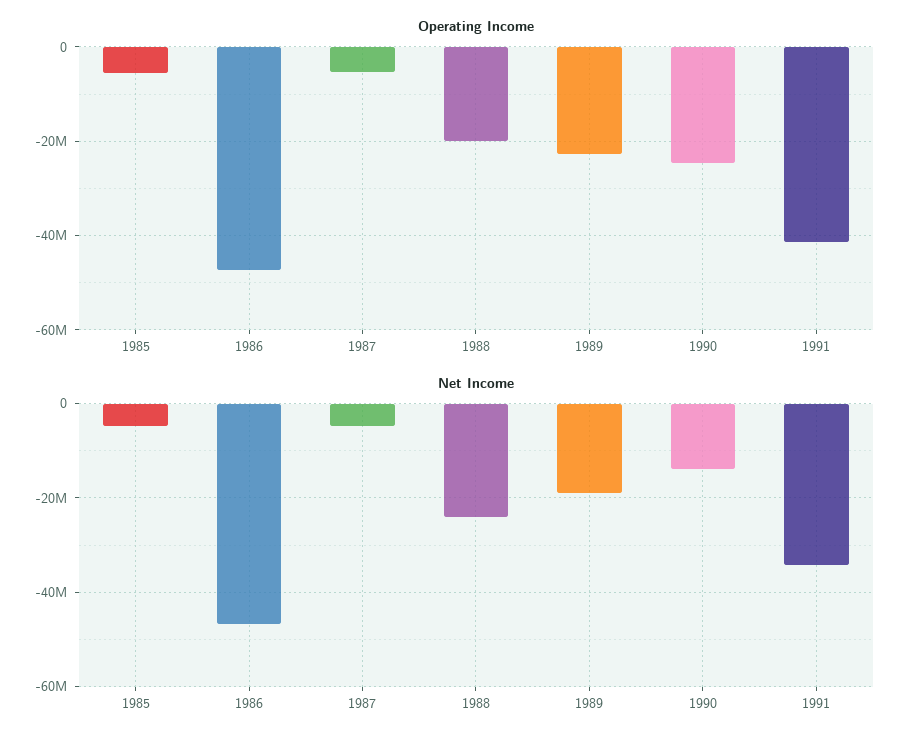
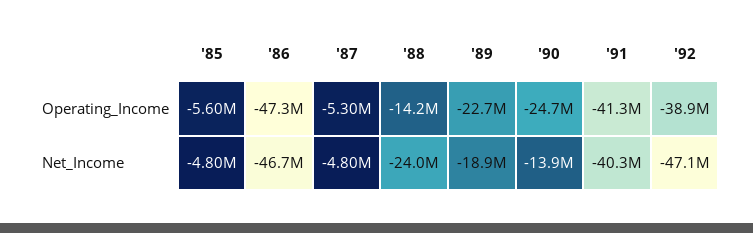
Operating Income, 1988: -20000000 -> -14200000
Net Income, 1991: -34000000 -> -40300000
Operating Income, '92: none -> -38900000
Net Income, '92: none -> -47100000

